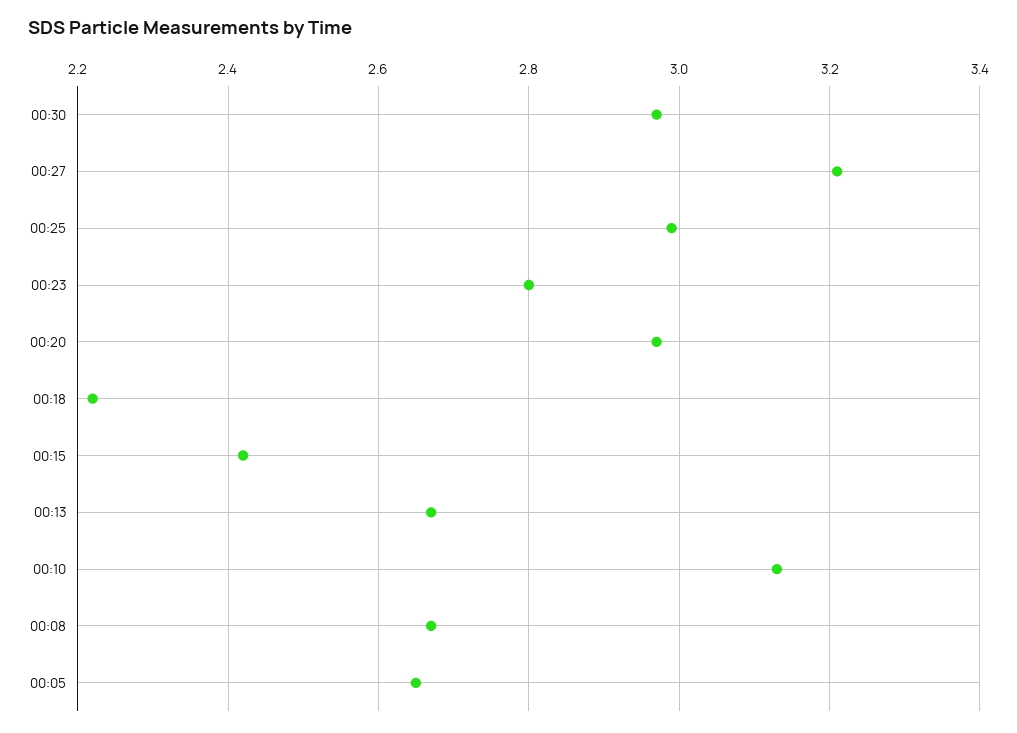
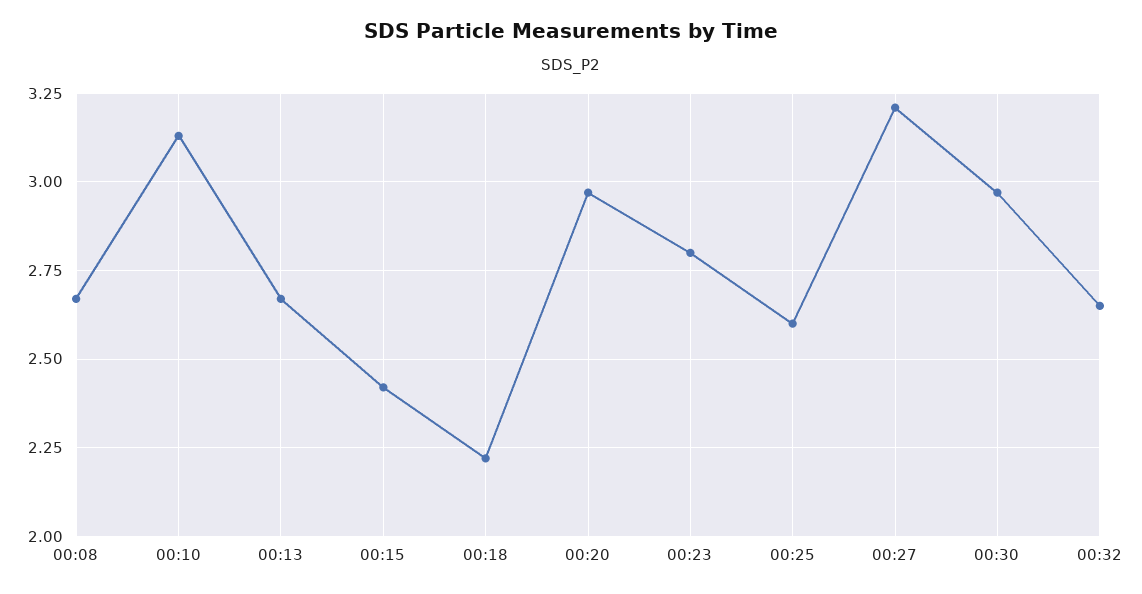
00:25: 3 -> 2.6
00:05: 2.65 -> none
00:32: none -> 2.65

